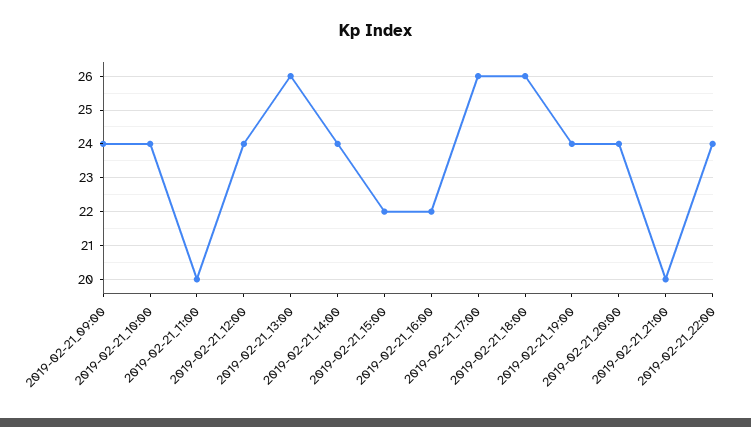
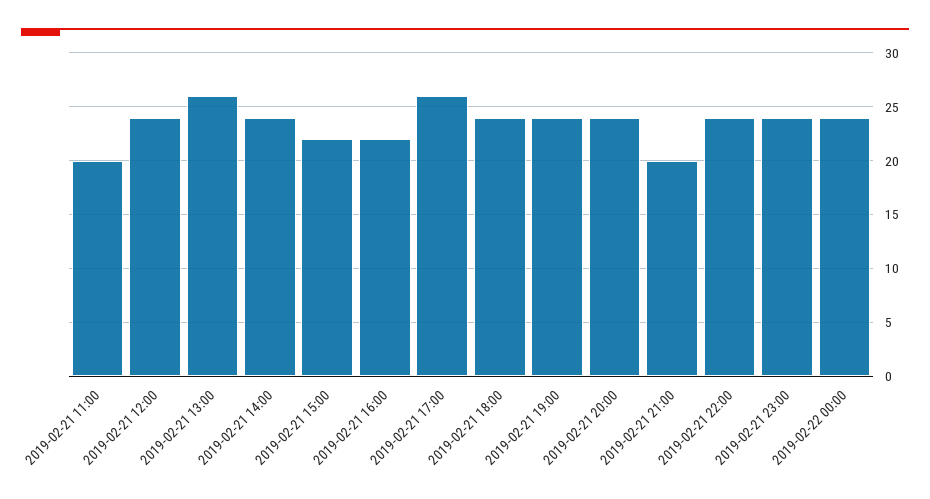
2019-02-21_09:00: 24 -> none
2019-02-21_10:00: 24 -> none
2019-02-21_18:00: 26 -> 24
2019-02-21 23:00: none -> 24
2019-02-22 00:00: none -> 24

